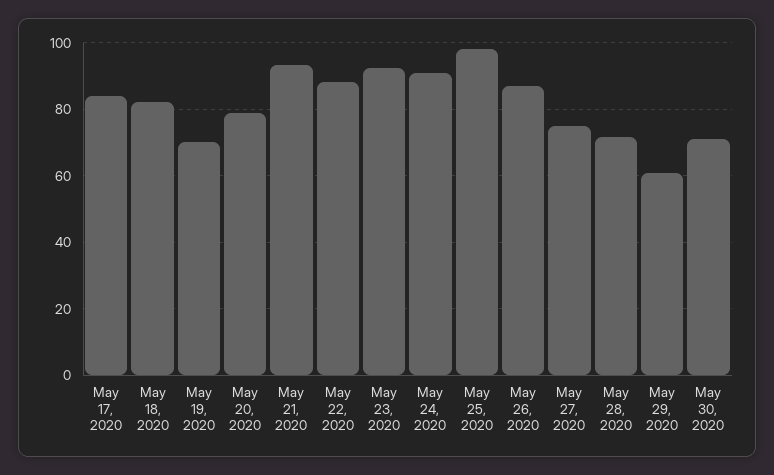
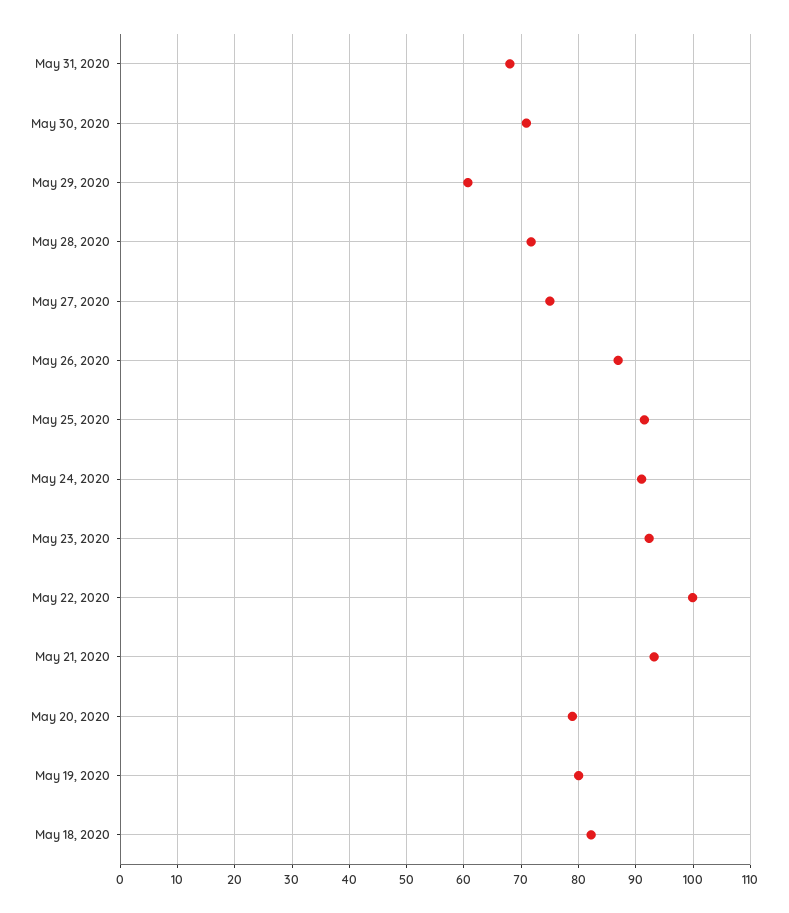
May 17, 2020: 84 -> none
May 19, 2020: 70 -> 80
May 22, 2020: 88 -> 100
May 25, 2020: 98 -> 92
May 31, 2020: none -> 68

